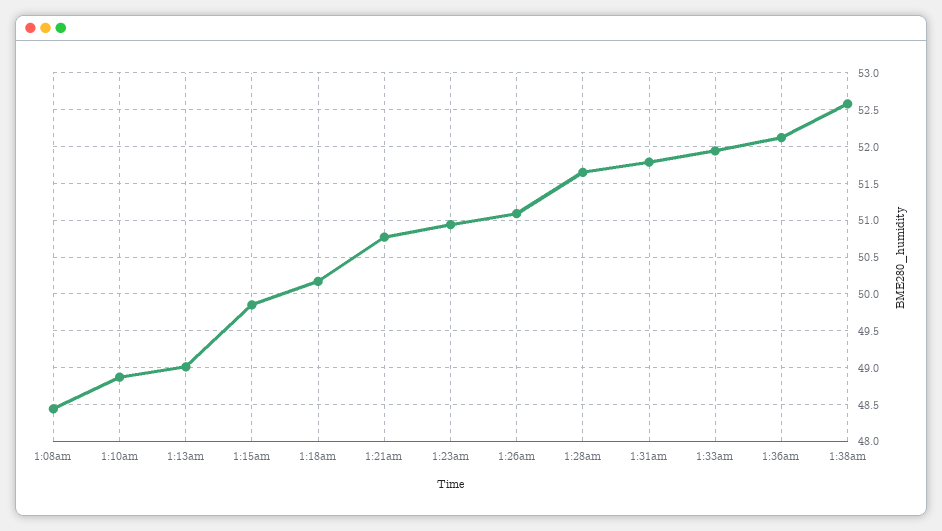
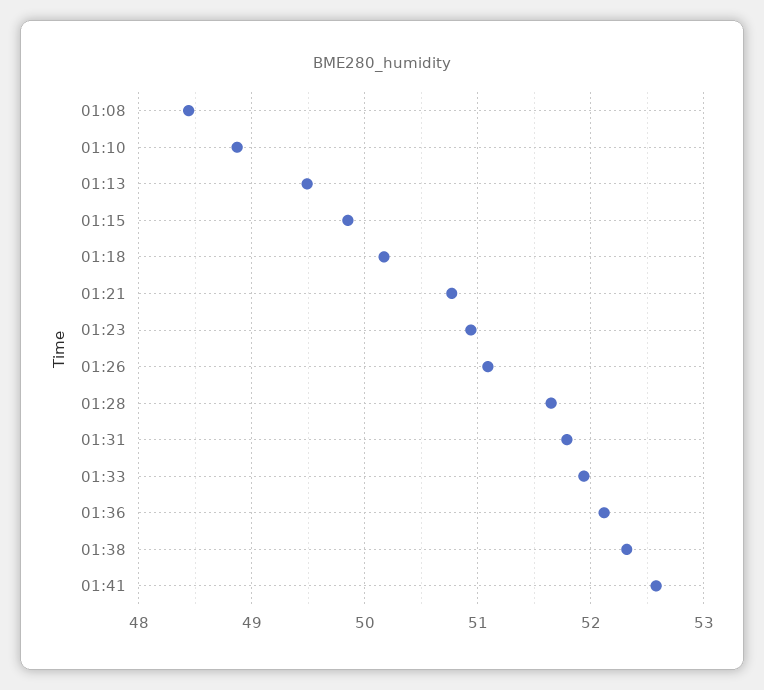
1:13am: 49 -> 49.5
1:38am: 52.6 -> 52.3
01:41: none -> 52.6

